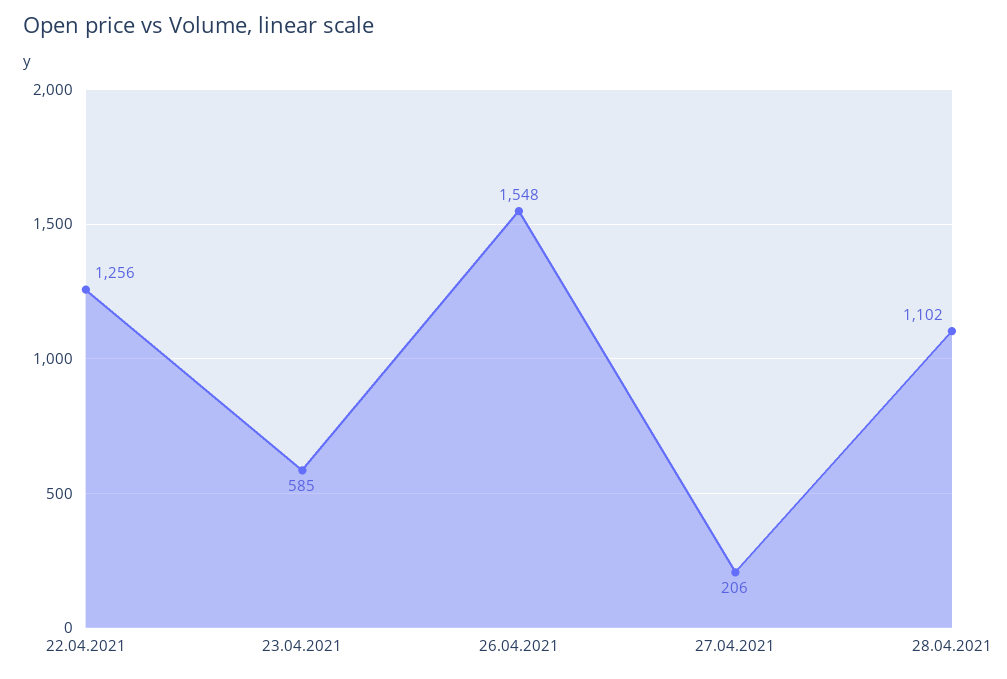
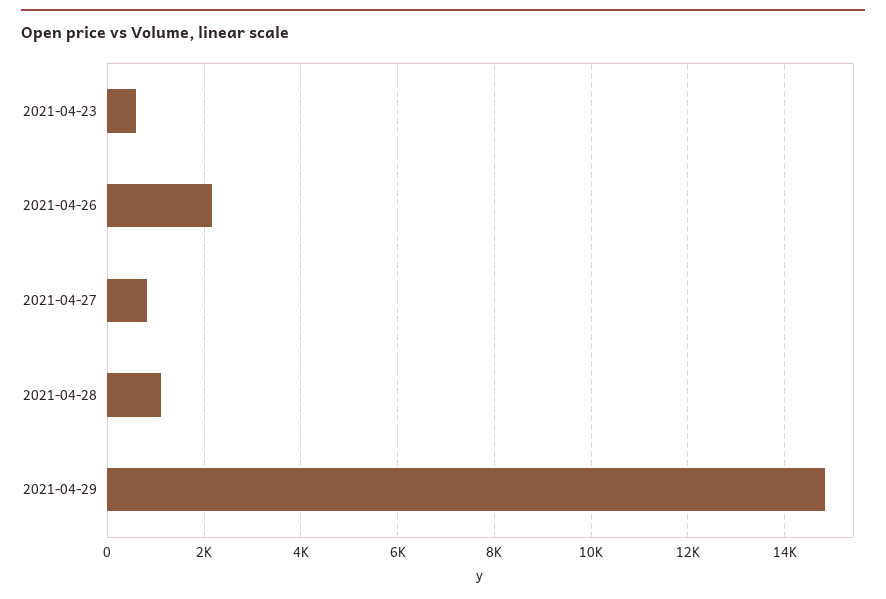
22.04.2021: 1256 -> none
26.04.2021: 1548 -> 2200
27.04.2021: 206 -> 800
2021-04-29: none -> 14800

